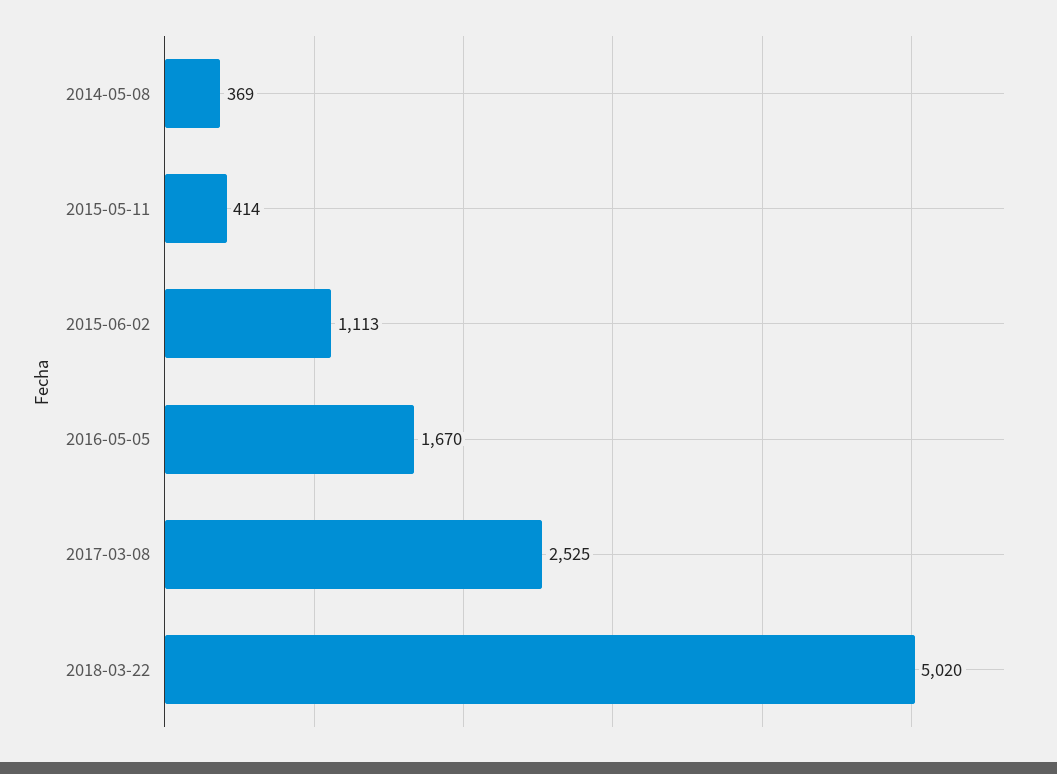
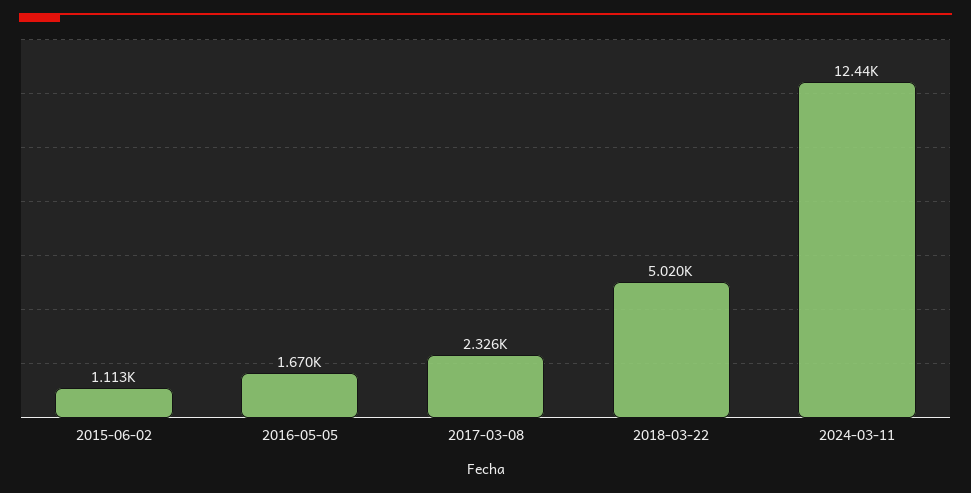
2014-05-08: 369 -> none
2015-05-11: 414 -> none
2017-03-08: 2525 -> 2326
2024-03-11: none -> 12440

